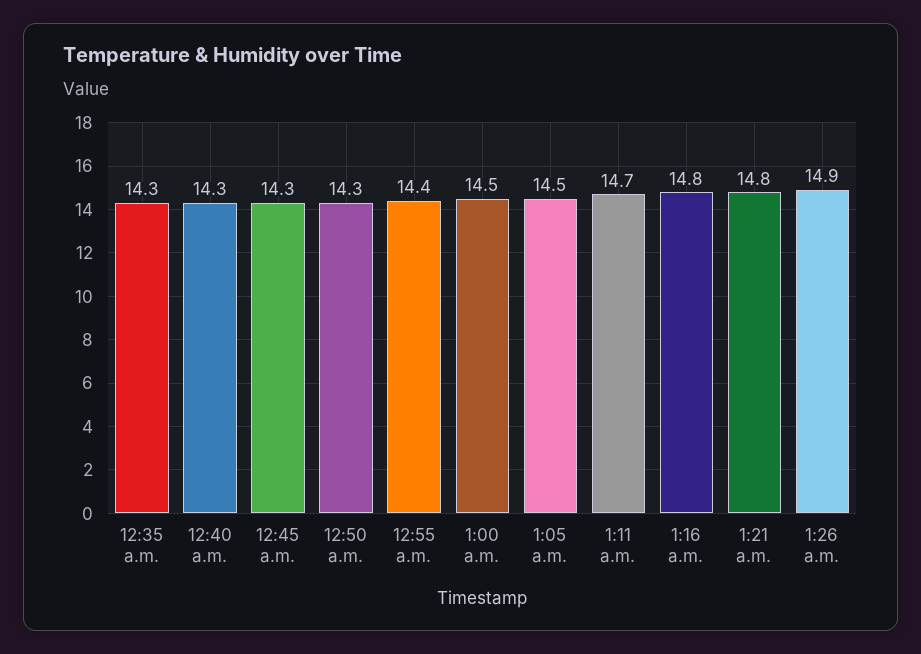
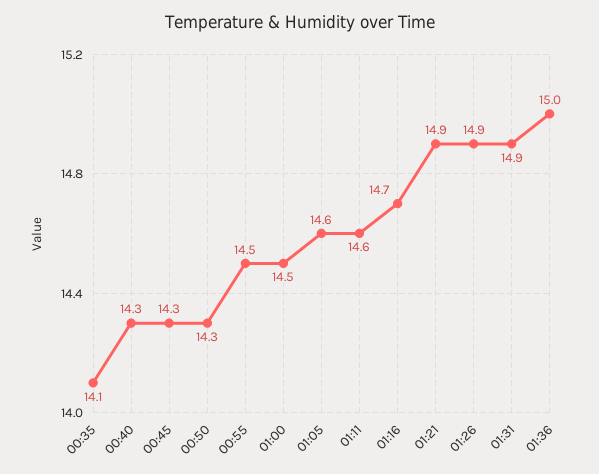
12:35 a.m.: 14.3 -> 14.1
12:55 a.m.: 14.4 -> 14.5
1:05 a.m.: 14.5 -> 14.6
1:11 a.m.: 14.7 -> 14.6
1:16 a.m.: 14.8 -> 14.7
1:21 a.m.: 14.8 -> 14.9
01:31: none -> 14.9
01:36: none -> 15

